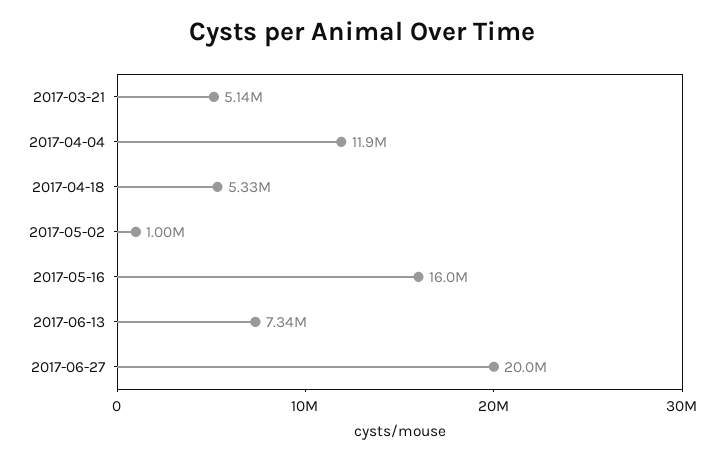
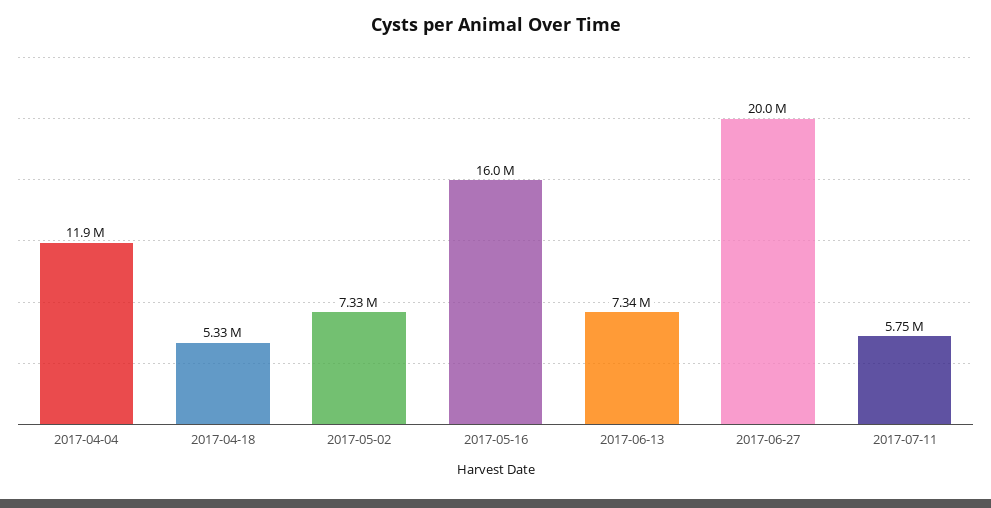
2017-03-21: 5140000 -> none
2017-05-02: 1000000 -> 7330000
2017-07-11: none -> 5750000

